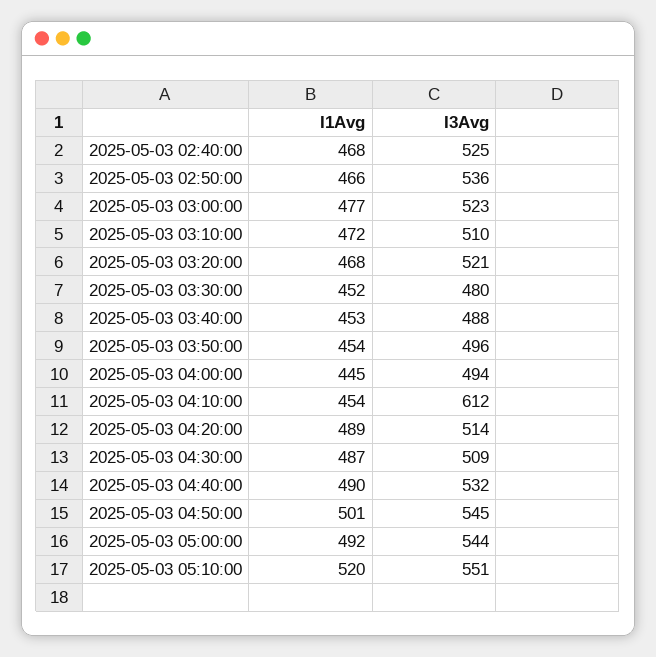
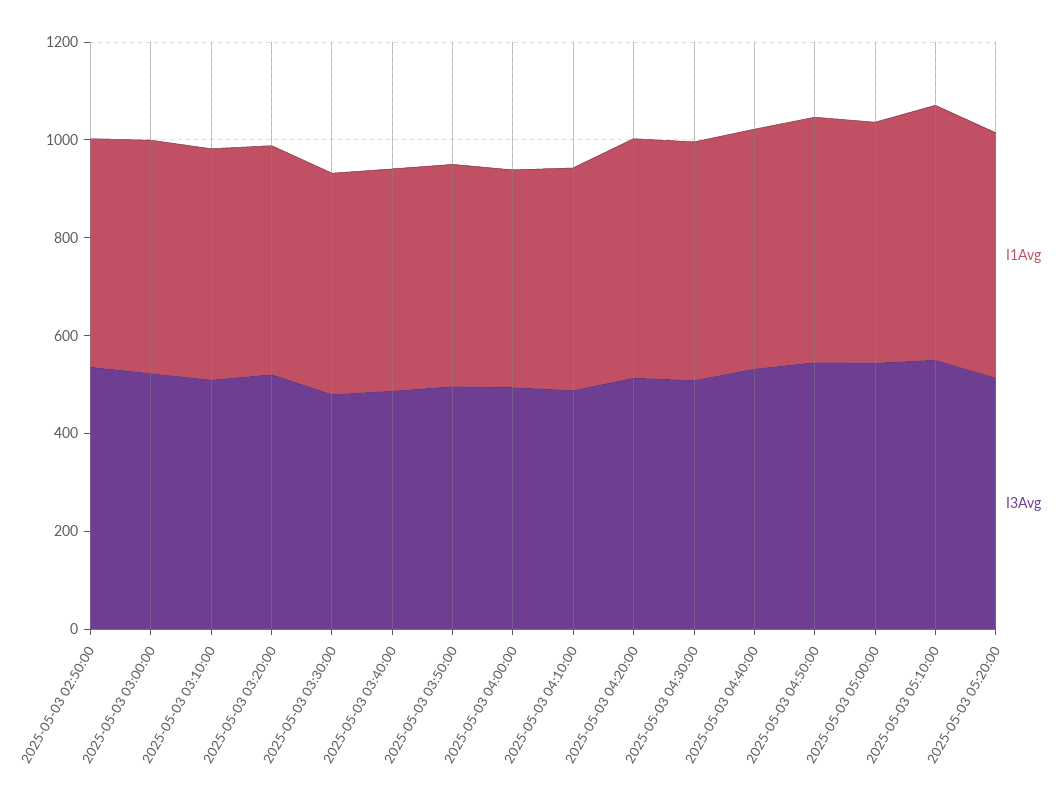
I1Avg, 2025-05-03 02:40:00: 468 -> none
I3Avg, 2025-05-03 02:40:00: 525 -> none
I3Avg, 2025-05-03 04:10:00: 612 -> 500
I1Avg, 2025-05-03 05:20:00: none -> 500
I3Avg, 2025-05-03 05:20:00: none -> 500

